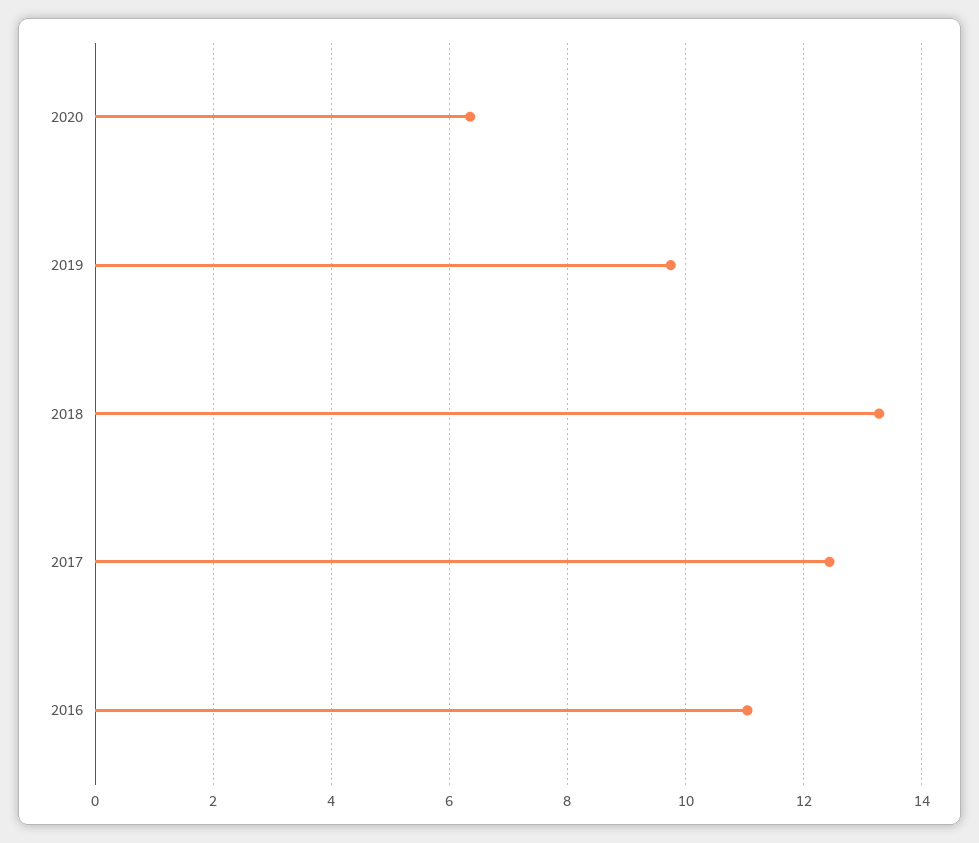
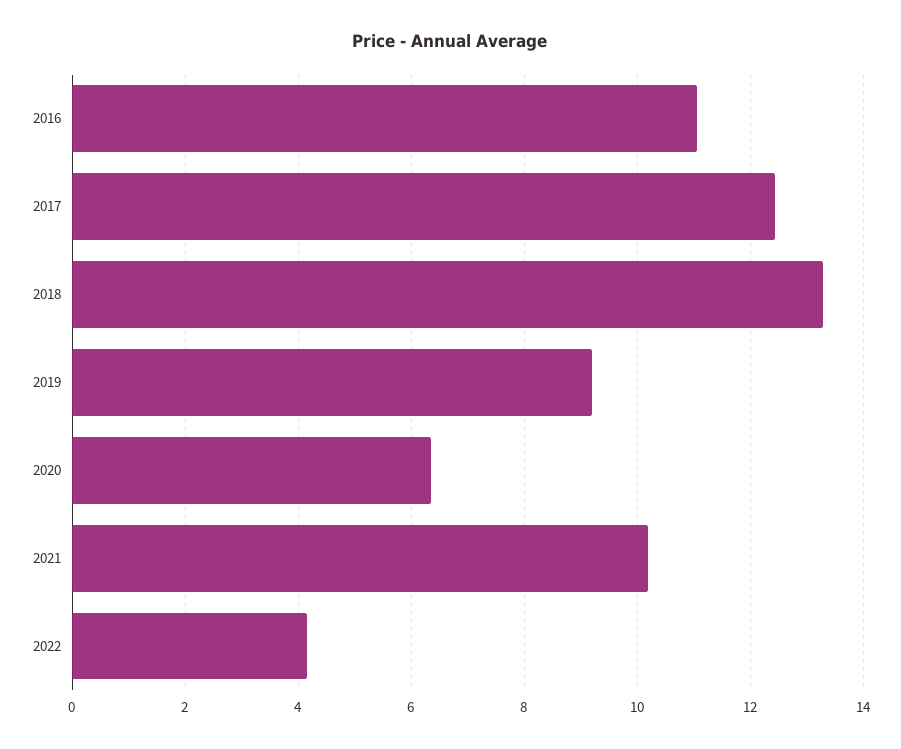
2019: 9.8 -> 9.2
2021: none -> 10.2
2022: none -> 4.2

